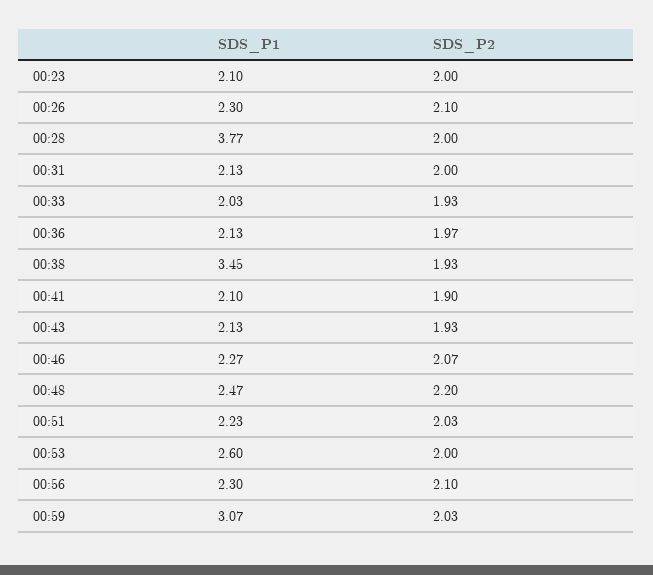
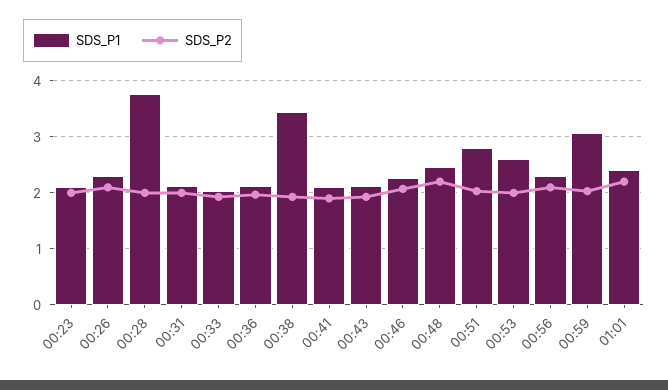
SDS_P1, 00:51: 2.23 -> 2.8
SDS_P1, 01:01: none -> 2.4
SDS_P2, 01:01: none -> 2.2

